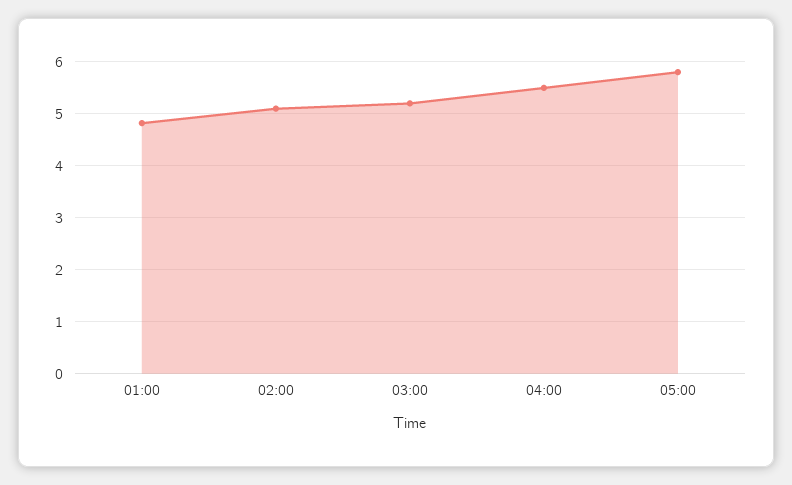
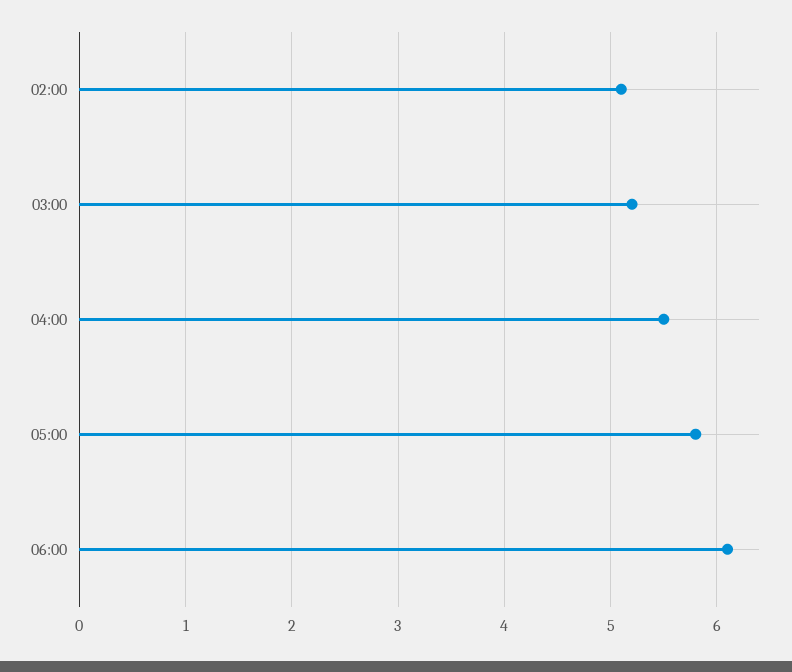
01:00: 4.8 -> none
06:00: none -> 6.1

